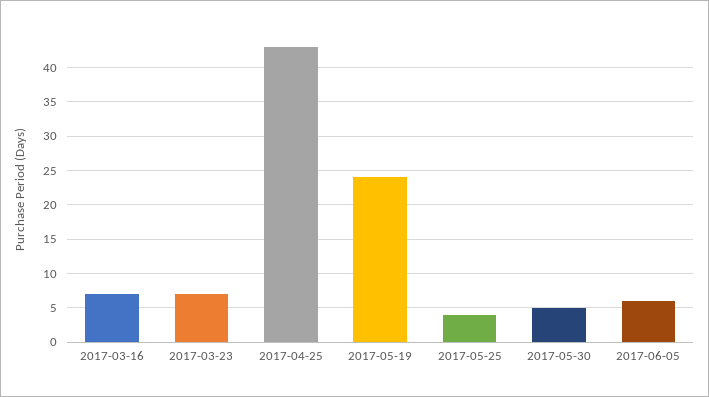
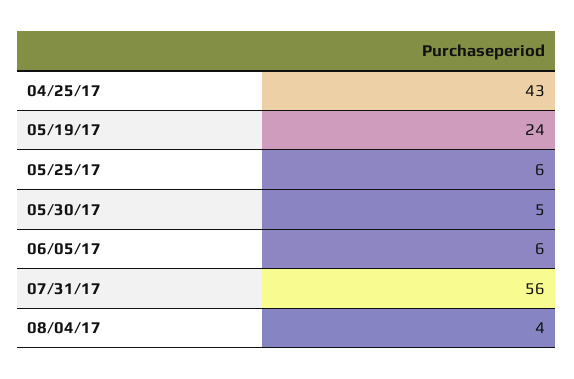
2017-03-16: 7 -> none
2017-03-23: 7 -> none
2017-05-25: 4 -> 6
07/31/17: none -> 56
08/04/17: none -> 4

